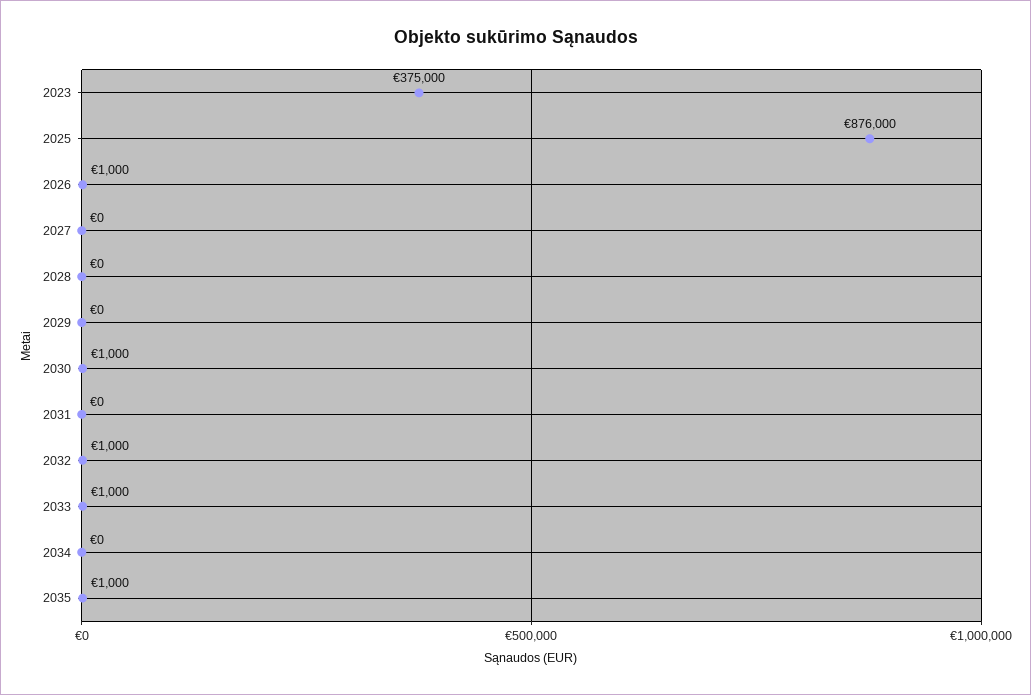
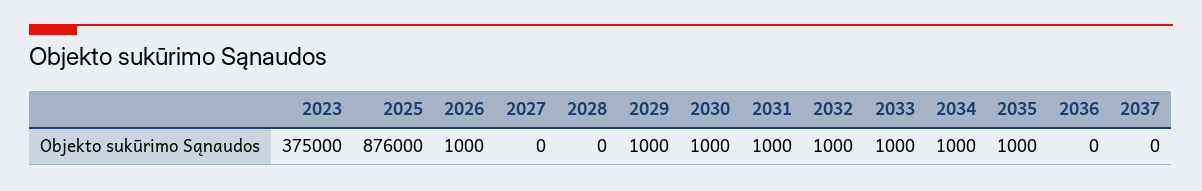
2029: 0 -> 1000
2031: 0 -> 1000
2034: 0 -> 1000
2036: none -> 0
2037: none -> 0

